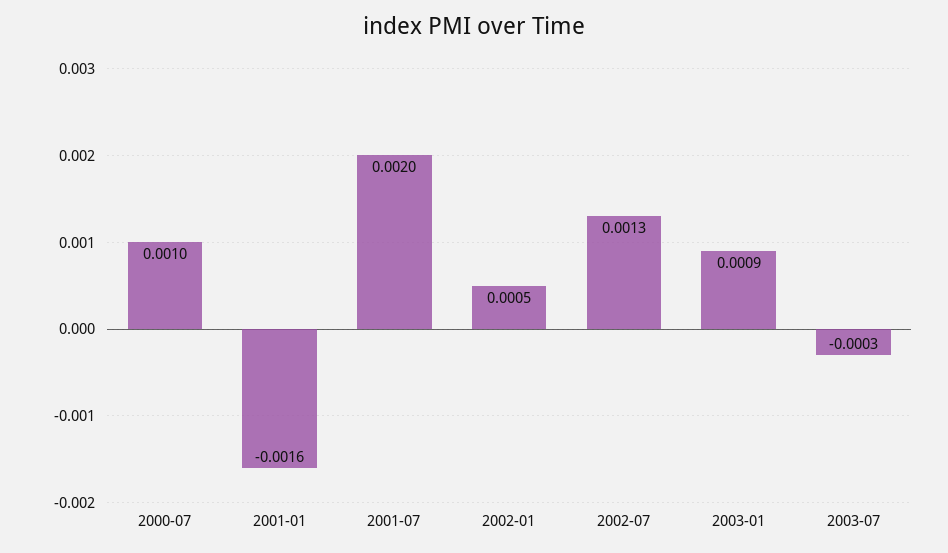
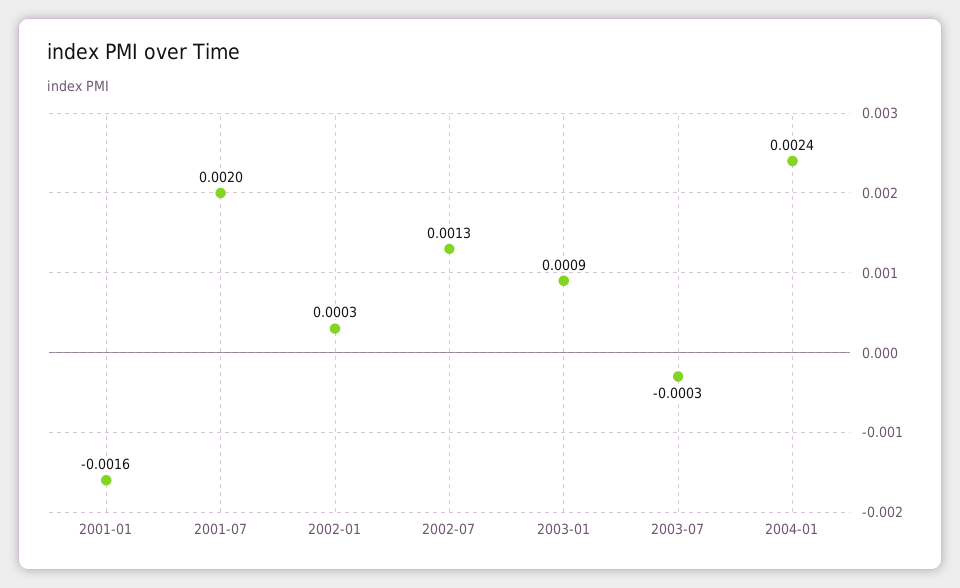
2000-07: 0.001 -> none
2002-01: 0.0005 -> 0.0003
2004-01: none -> 0.0024

